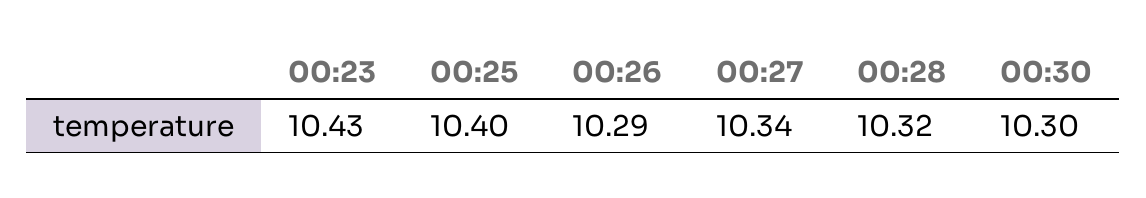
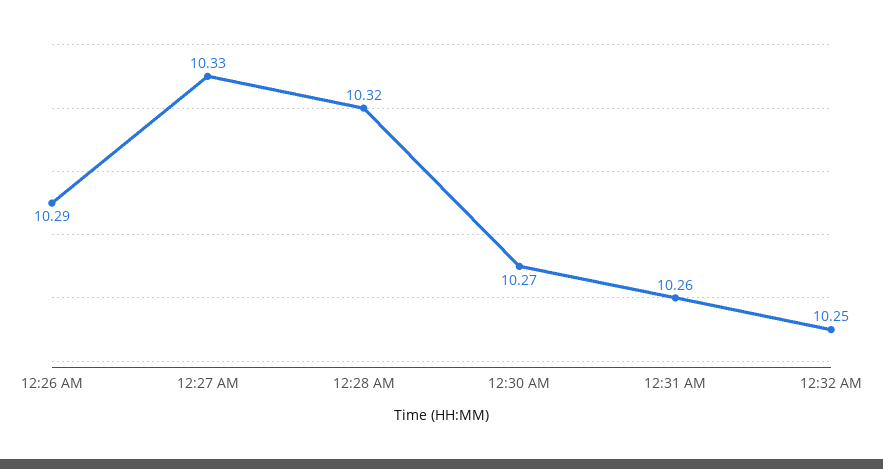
00:23: 10.43 -> none
00:25: 10.4 -> none
00:27: 10.34 -> 10.33
00:30: 10.3 -> 10.27
12:31 AM: none -> 10.26
12:32 AM: none -> 10.25

